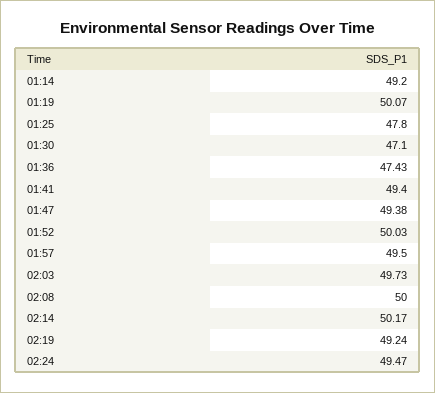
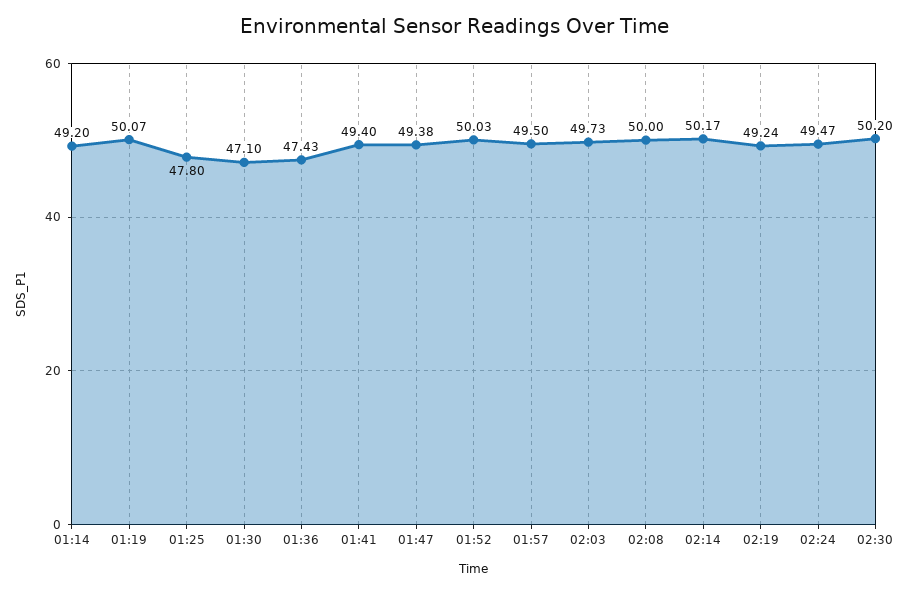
02:30: none -> 50.2

